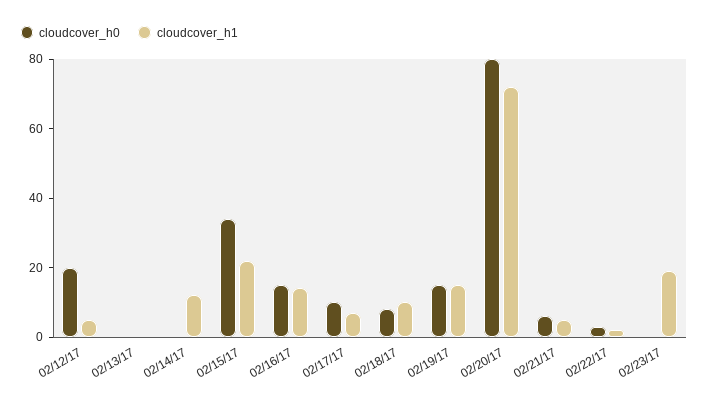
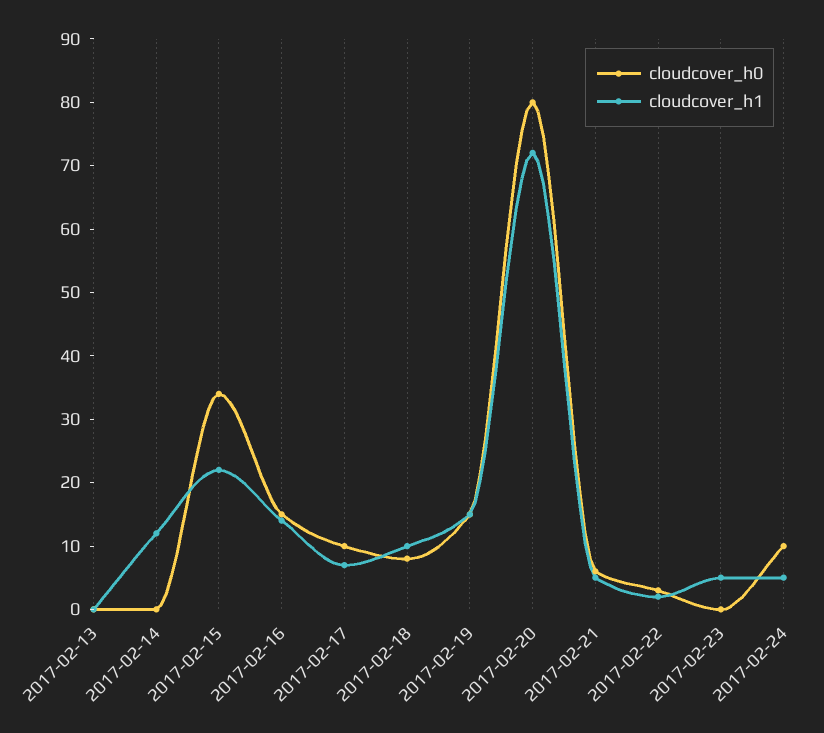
cloudcover_h0, 02/12/17: 20 -> none
cloudcover_h1, 02/12/17: 5 -> none
cloudcover_h1, 02/23/17: 20 -> 5
cloudcover_h0, 2017-02-24: none -> 10
cloudcover_h1, 2017-02-24: none -> 5

